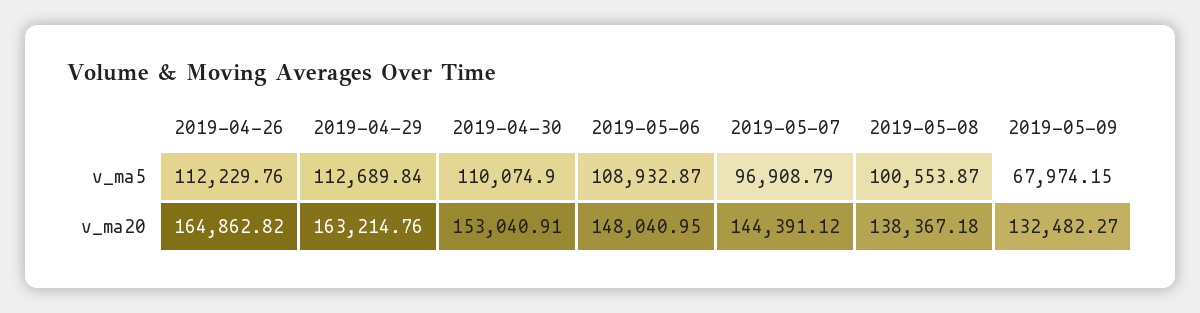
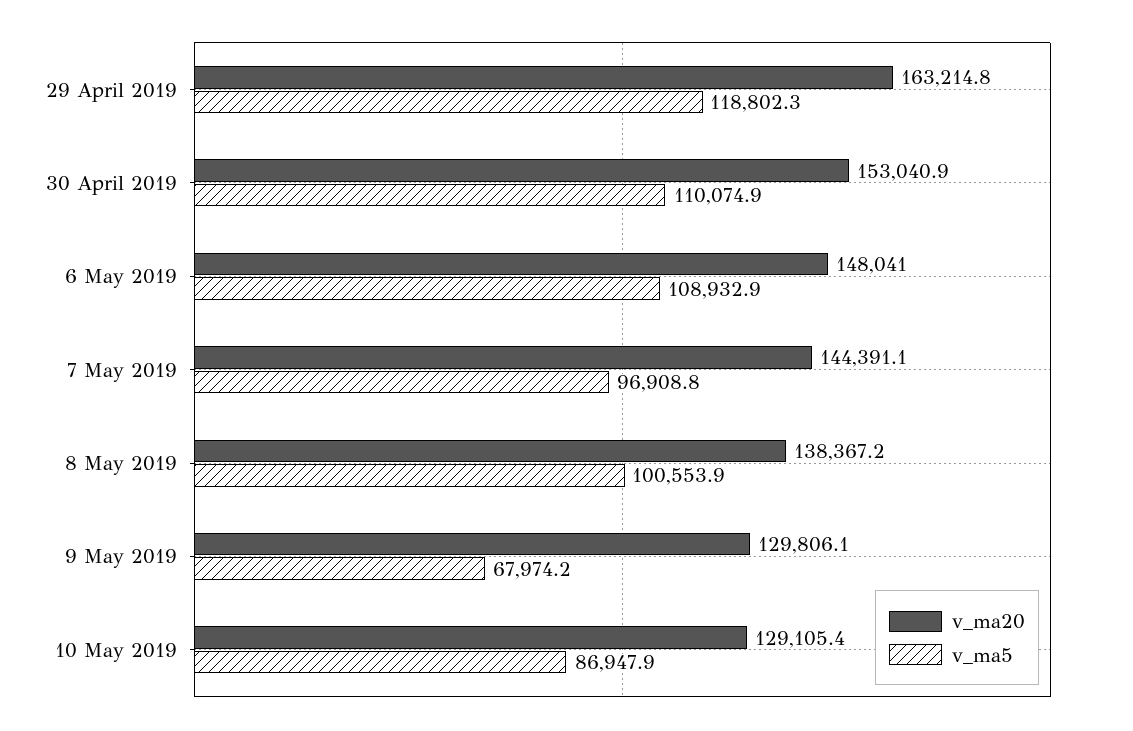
v_ma5, 2019-04-26: 112229.76 -> none
v_ma5, 2019-04-29: 112689.84 -> 118802.3
v_ma20, 2019-04-26: 164862.82 -> none
v_ma20, 2019-05-09: 132482.27 -> 129806.1
v_ma20, 10 May 2019: none -> 129105.4
v_ma5, 10 May 2019: none -> 86947.9

